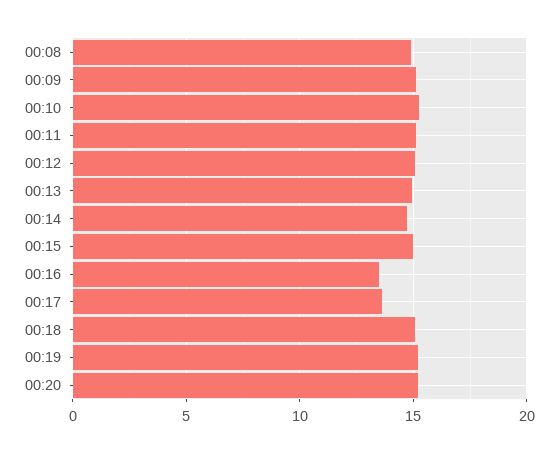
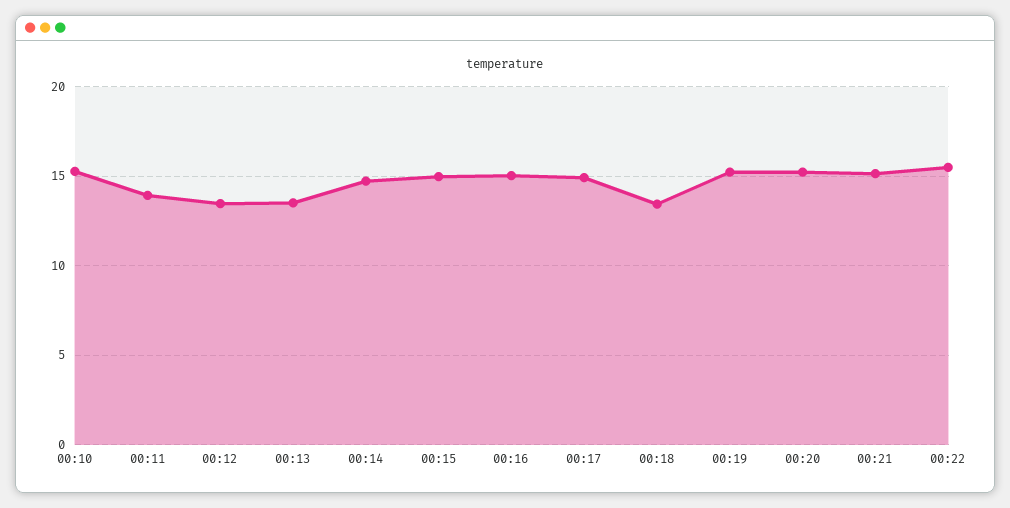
00:08: 15 -> none
00:09: 15 -> none
00:11: 15 -> 14
00:12: 15 -> 13.5
00:13: 15 -> 13.5
00:16: 13.5 -> 15
00:17: 13.5 -> 15
00:18: 15 -> 13.5
00:21: none -> 15
00:22: none -> 15.5

